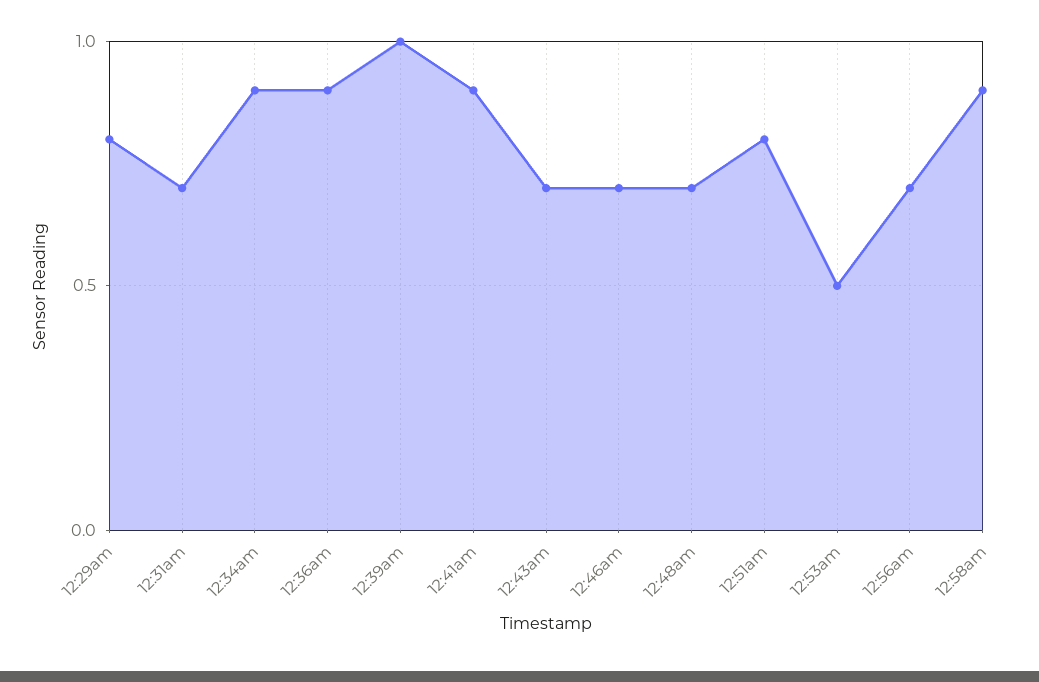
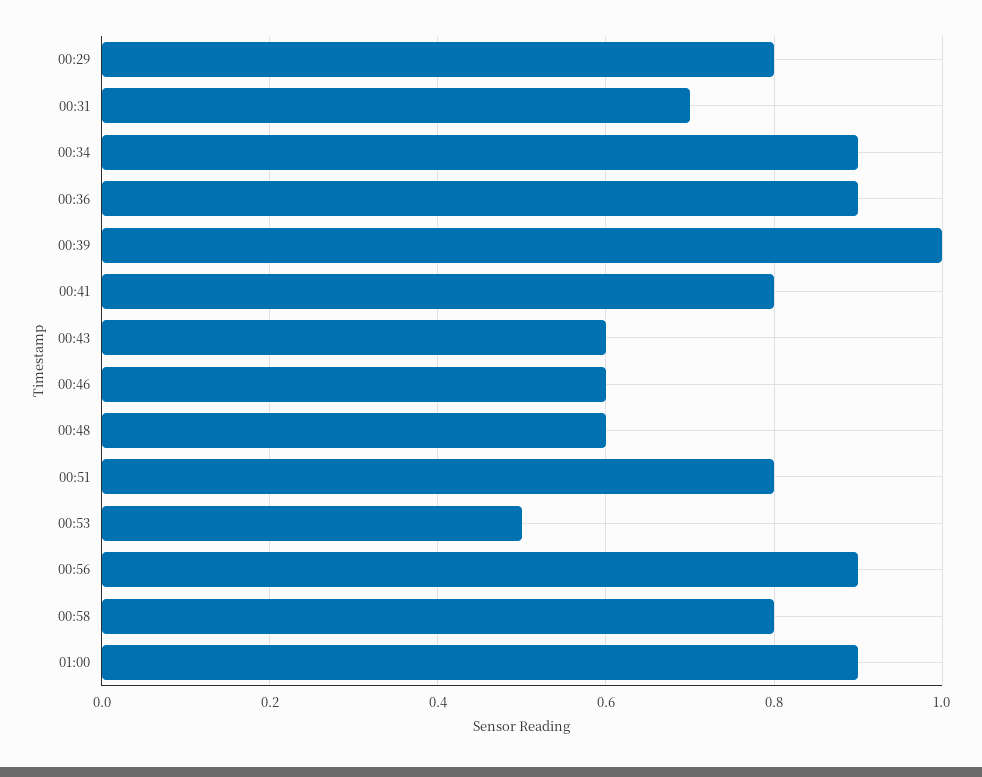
12:41am: 0.9 -> 0.8
12:43am: 0.7 -> 0.6
12:46am: 0.7 -> 0.6
12:48am: 0.7 -> 0.6
12:56am: 0.7 -> 0.9
12:58am: 0.9 -> 0.8
01:00: none -> 0.9

